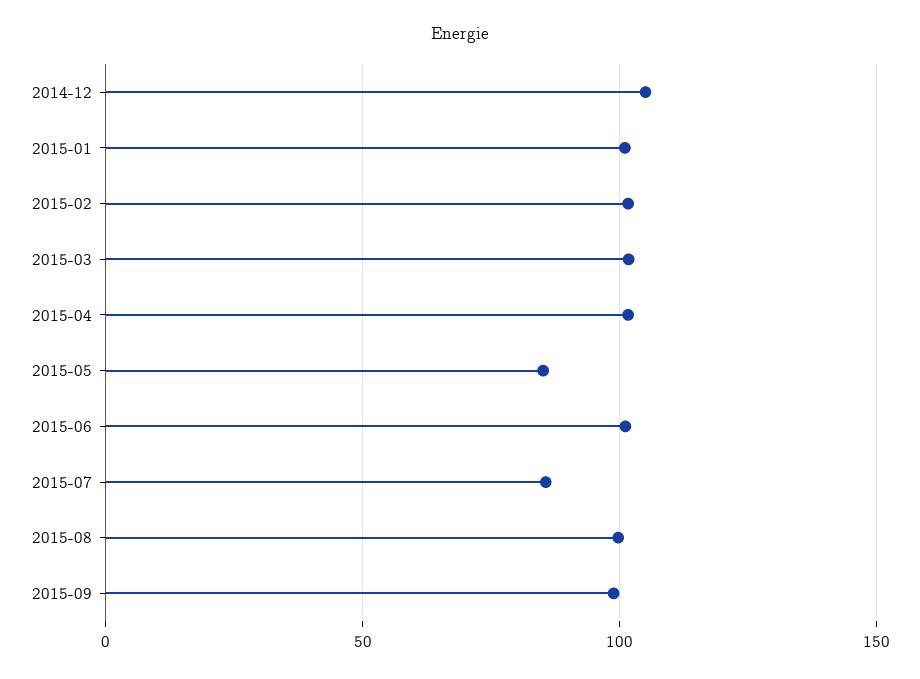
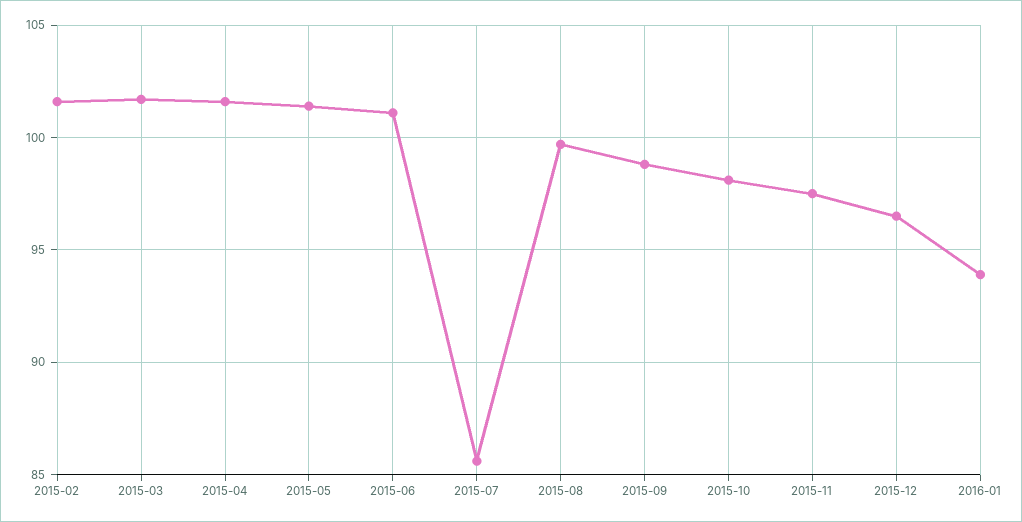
2014-12: 105 -> none
2015-01: 100 -> none
2015-05: 85 -> 101.5
2015-10: none -> 98
2015-11: none -> 97.5
2015-12: none -> 96.5
2016-01: none -> 94

